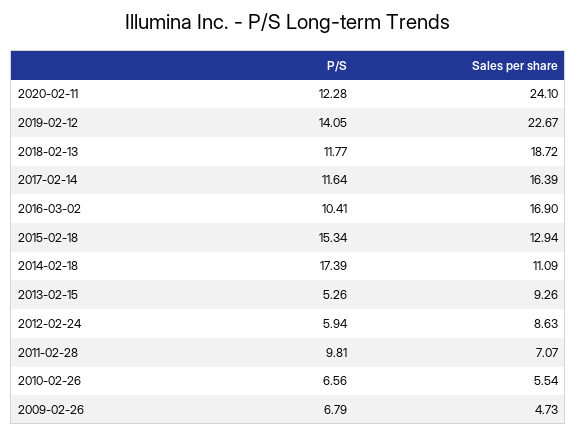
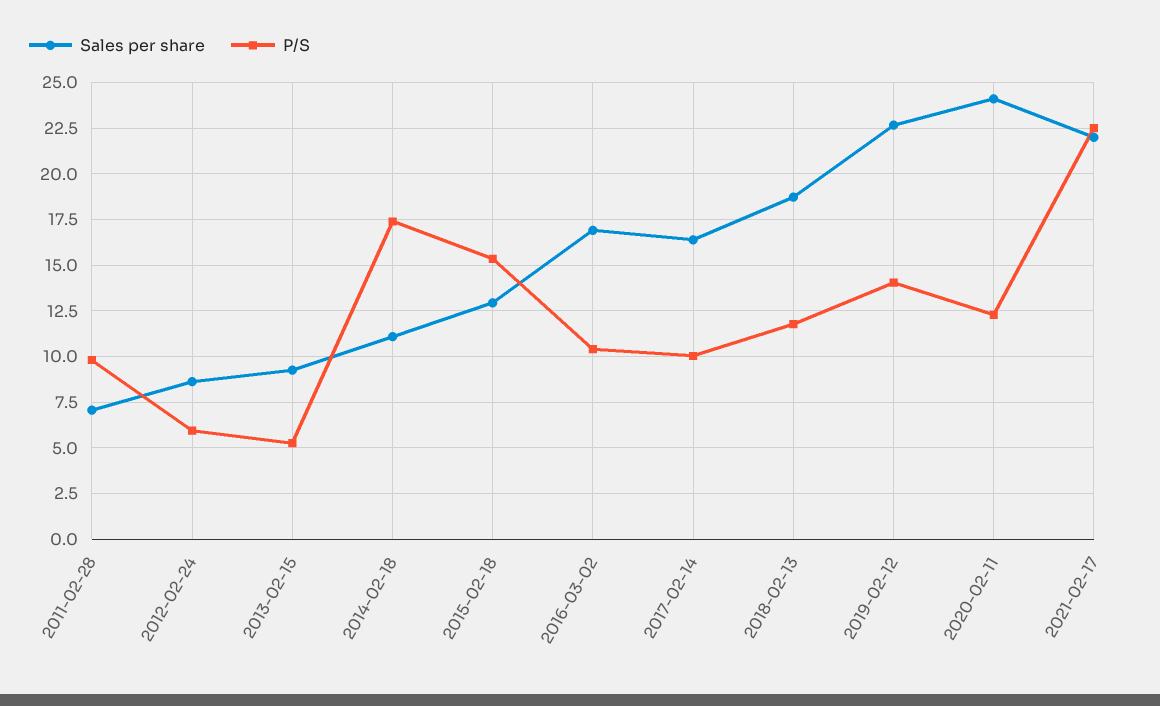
P/S, 2017-02-14: 11.64 -> 10
P/S, 2010-02-26: 6.56 -> none
Sales per share, 2010-02-26: 5.54 -> none
P/S, 2009-02-26: 6.79 -> none
Sales per share, 2009-02-26: 4.73 -> none
Sales per share, 2021-02-17: none -> 22
P/S, 2021-02-17: none -> 22.5

